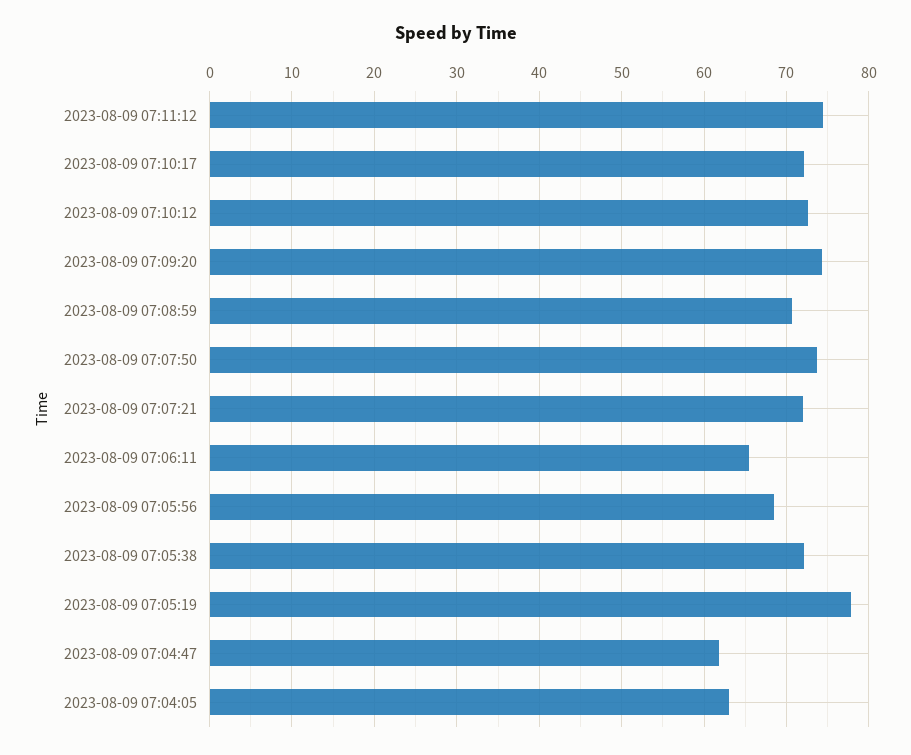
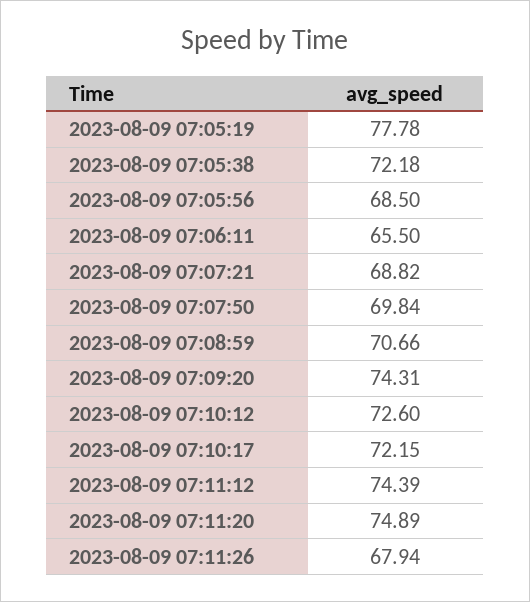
2023-08-09 07:07:50: 74 -> 69.84
2023-08-09 07:07:21: 72 -> 68.82
2023-08-09 07:04:47: 62 -> none
2023-08-09 07:04:05: 63 -> none
2023-08-09 07:11:20: none -> 74.89
2023-08-09 07:11:26: none -> 67.94

